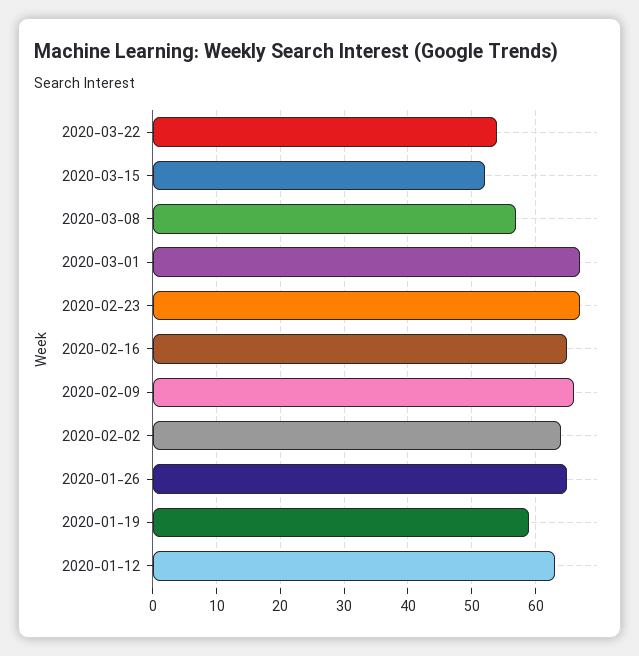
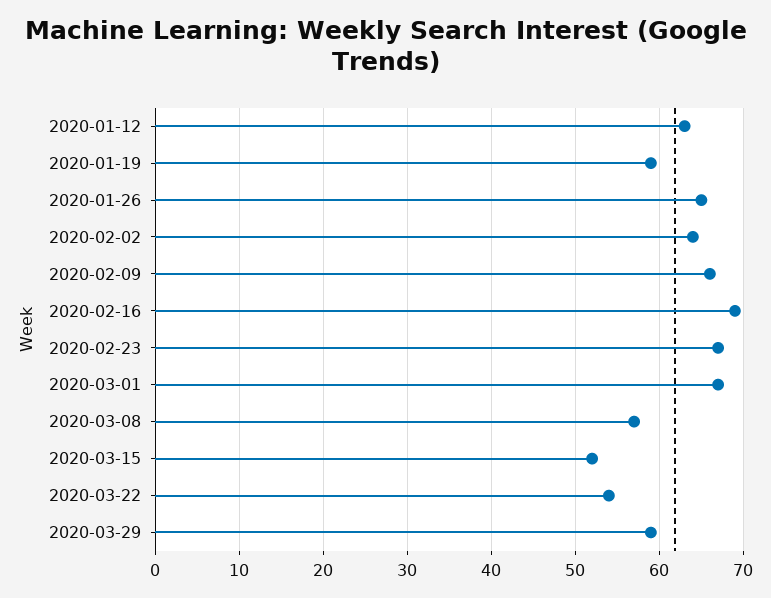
2020-02-16: 65 -> 69
2020-03-29: none -> 59

